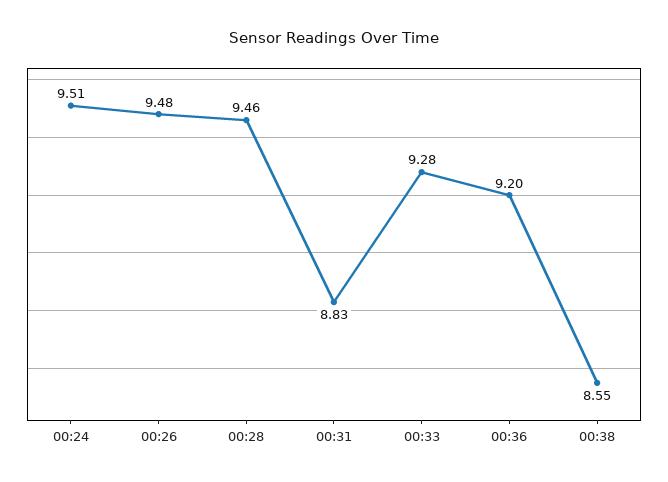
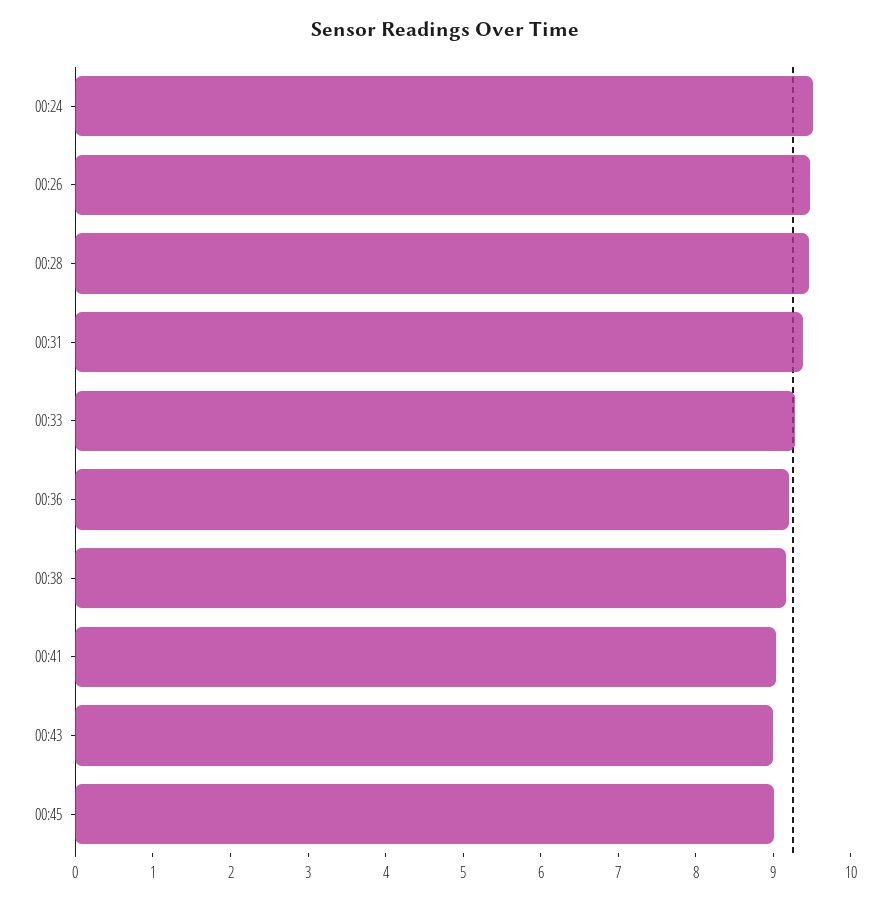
00:31: 8.83 -> 9.4
00:38: 8.55 -> 9.2
00:41: none -> 9
00:43: none -> 9
00:45: none -> 9

